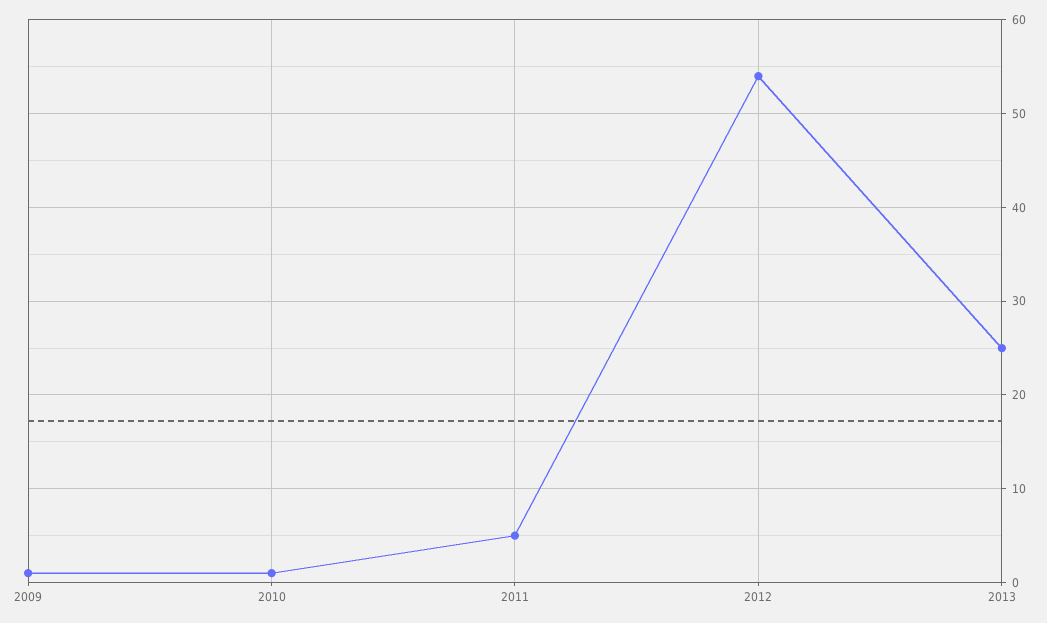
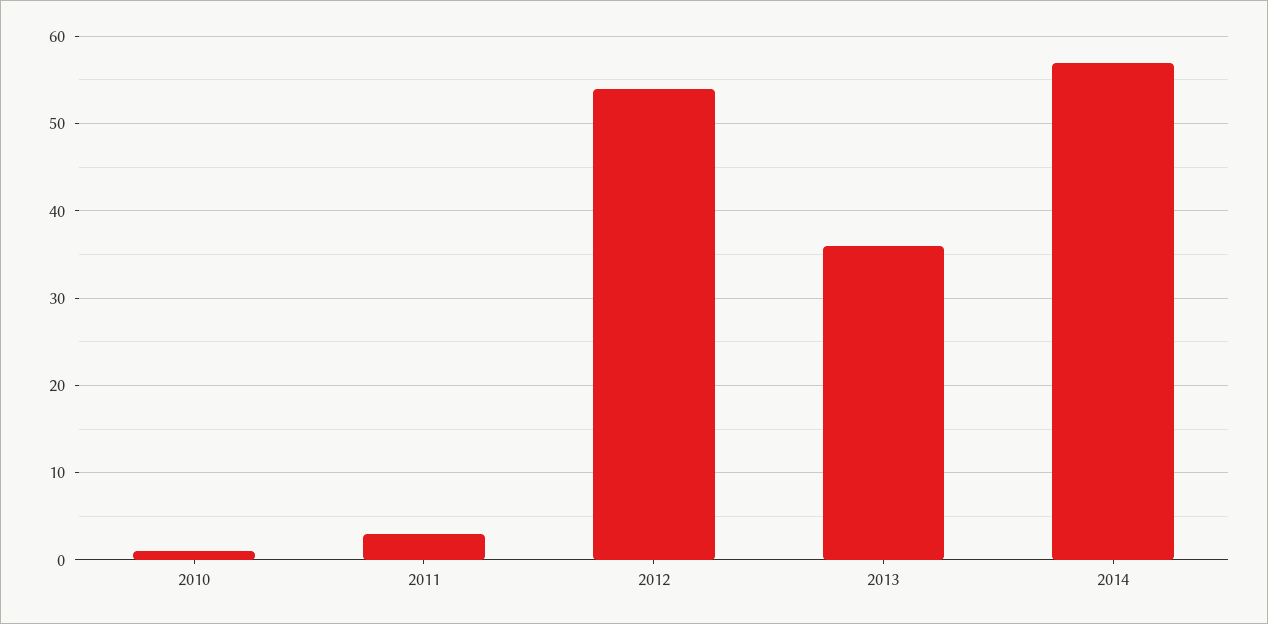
2009: 1 -> none
2011: 5 -> 3
2013: 25 -> 36
2014: none -> 57

